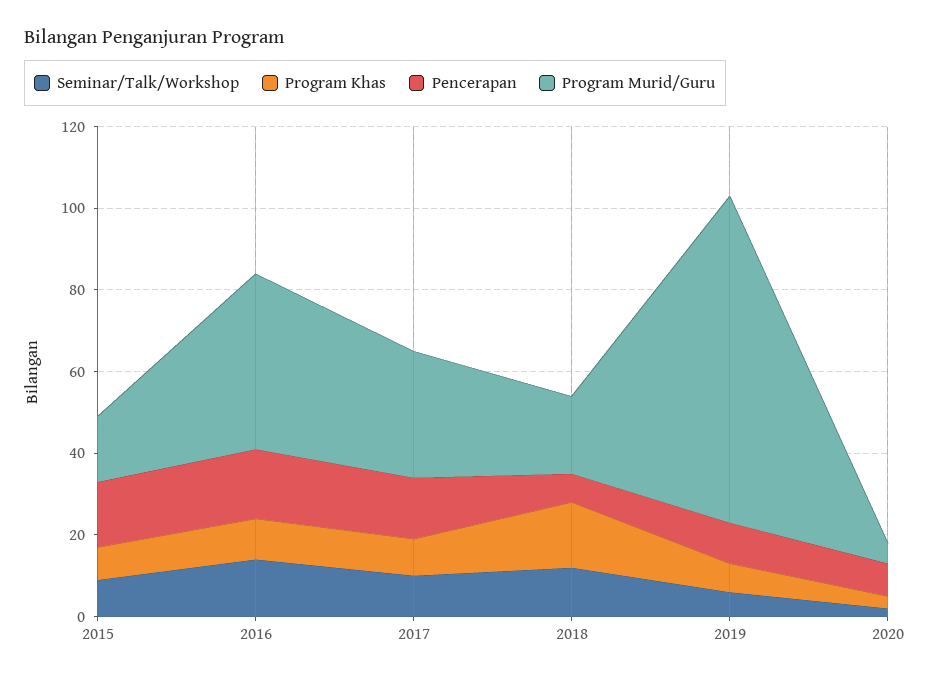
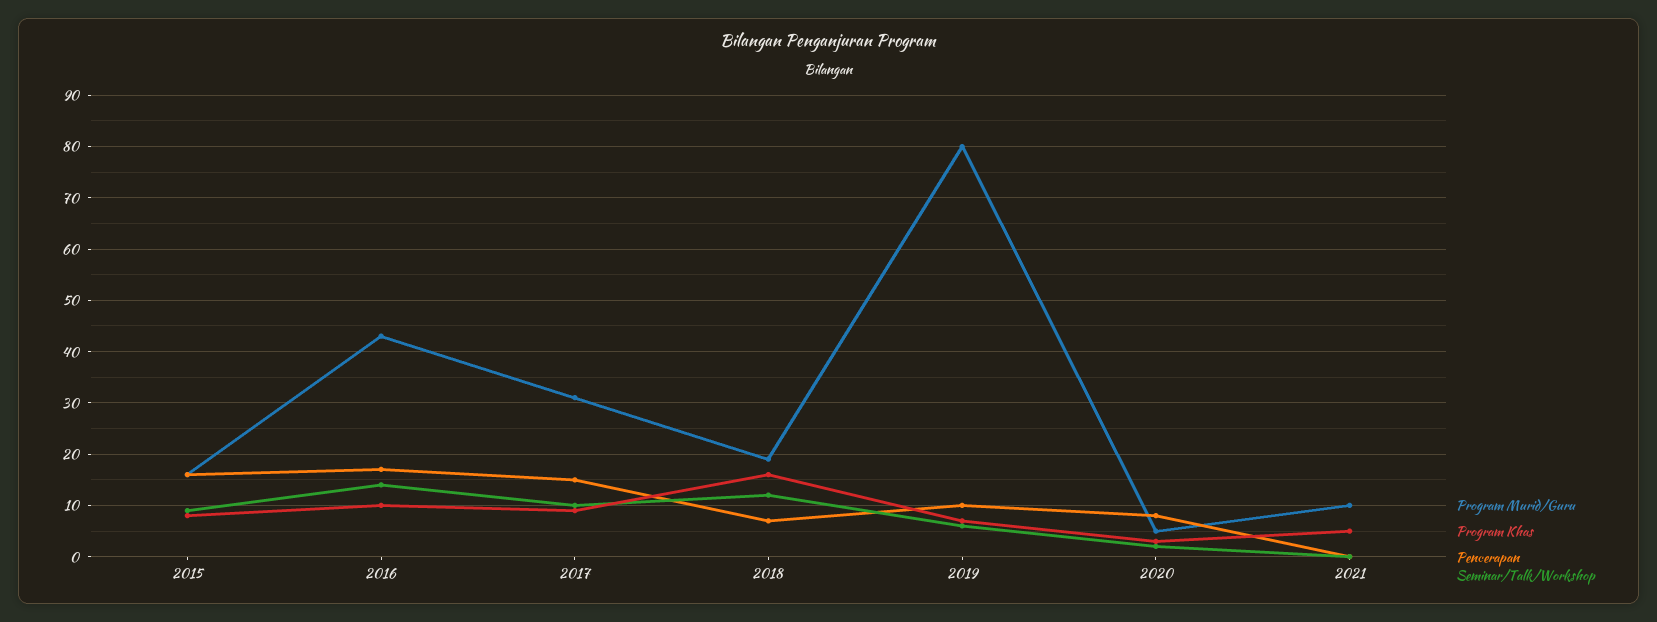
Program Murid/Guru, 2021: none -> 10
Program Khas, 2021: none -> 5
Pencerapan, 2021: none -> 0
Seminar/Talk/Workshop, 2021: none -> 0

